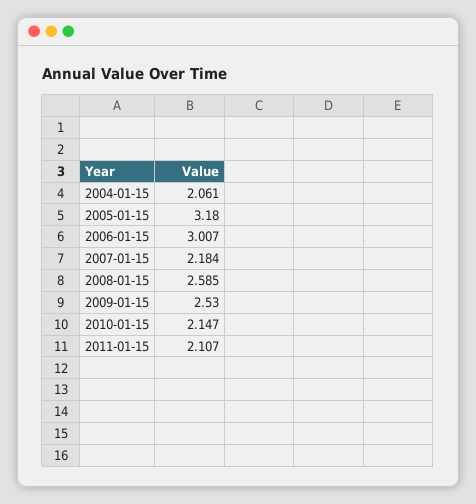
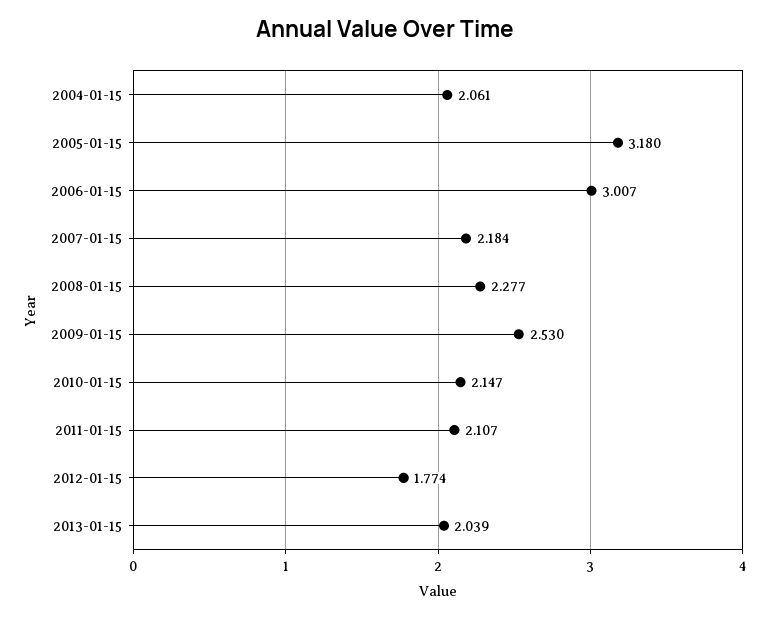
2008-01-15: 2.585 -> 2.277
2012-01-15: none -> 1.774
2013-01-15: none -> 2.039

